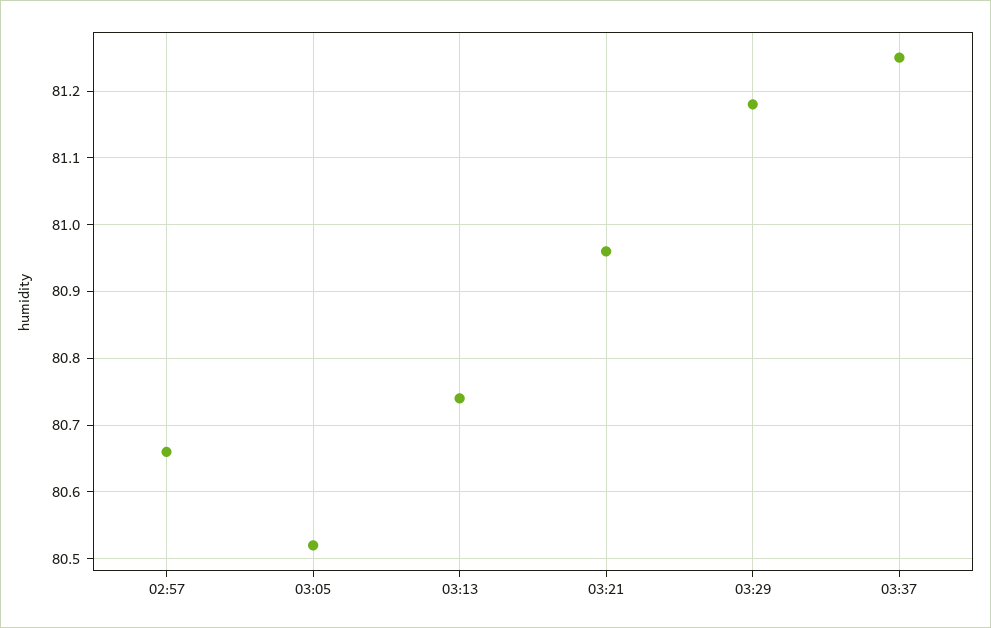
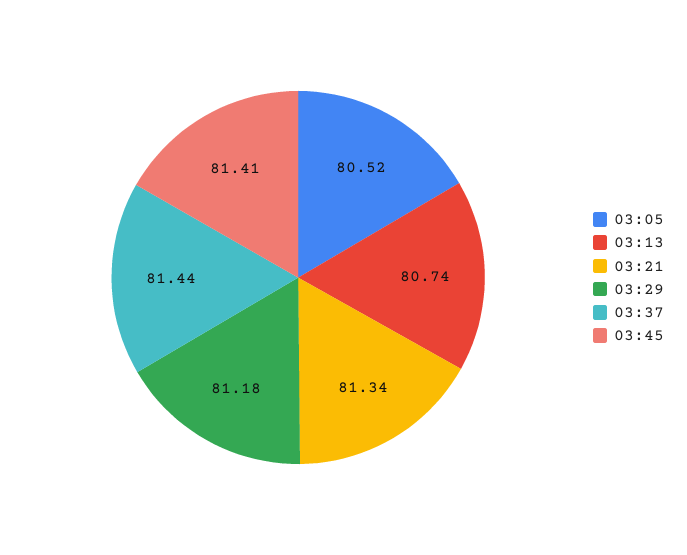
02:57: 80.66 -> none
03:21: 80.96 -> 81.34
03:37: 81.25 -> 81.44
03:45: none -> 81.41

